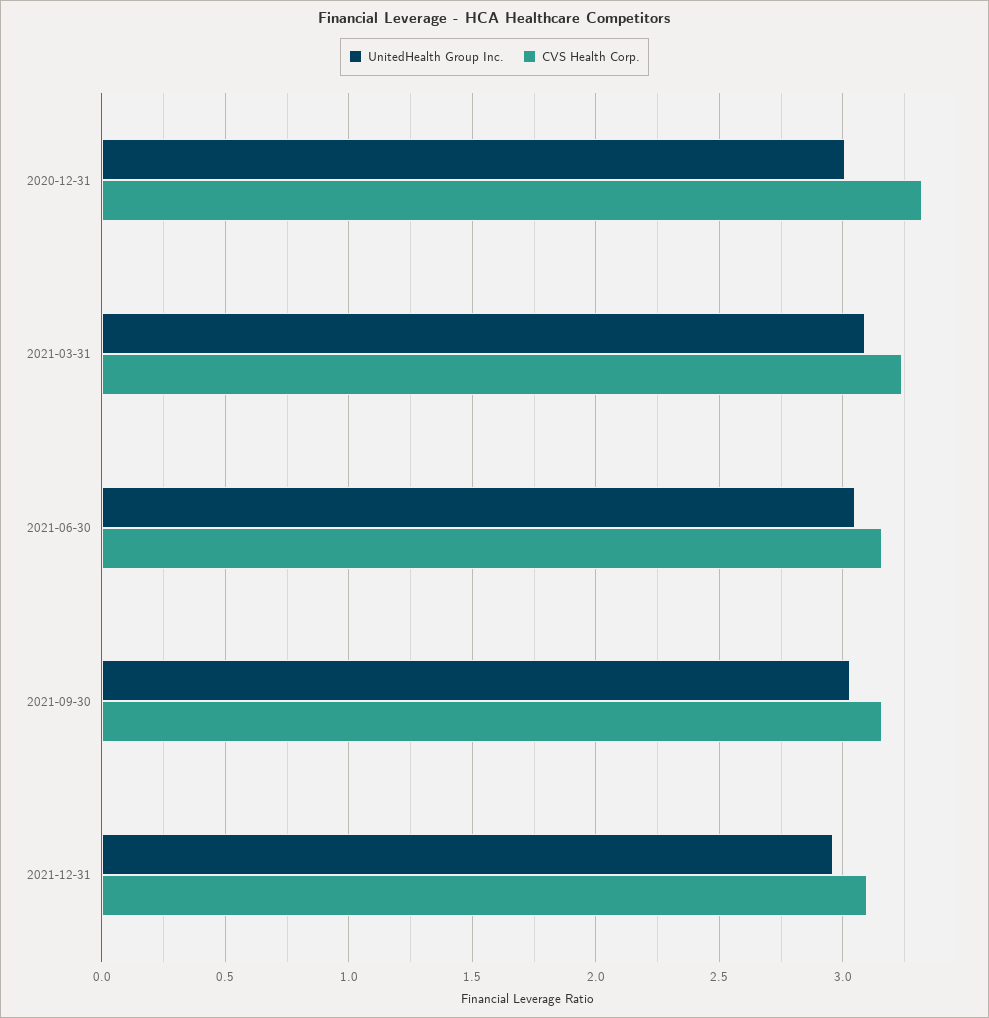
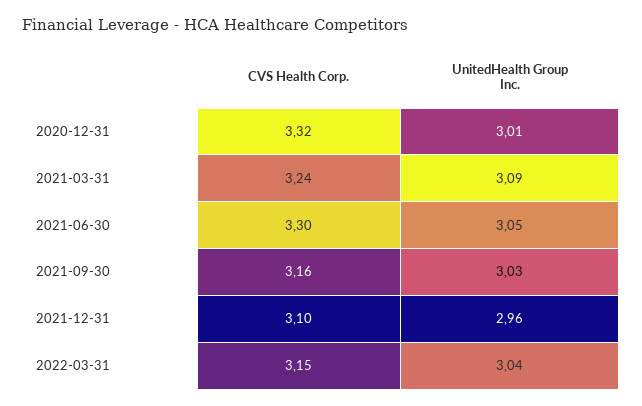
CVS Health Corp., 2021-06-30: 3.15 -> 3.3
CVS Health Corp., 2022-03-31: none -> 3.15
UnitedHealth Group Inc., 2022-03-31: none -> 3.04

